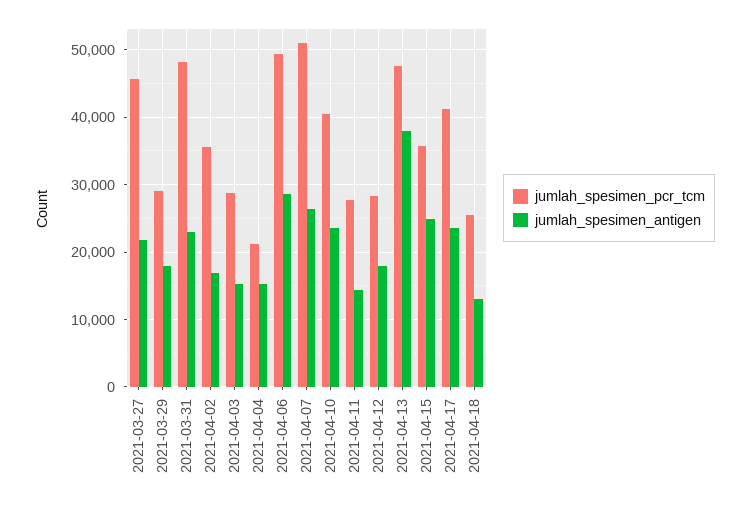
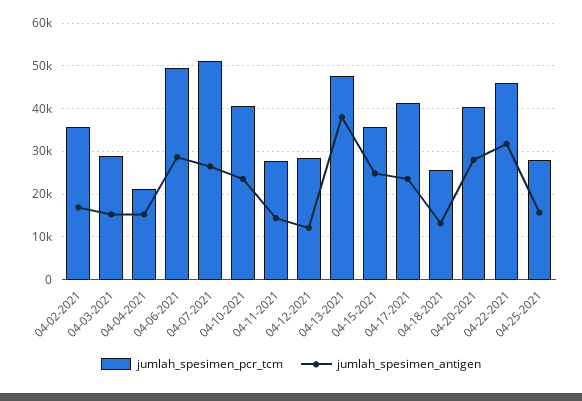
jumlah_spesimen_pcr_tcm, 2021-03-27: 46000 -> none
jumlah_spesimen_antigen, 2021-03-27: 22000 -> none
jumlah_spesimen_pcr_tcm, 2021-03-29: 29000 -> none
jumlah_spesimen_antigen, 2021-03-29: 18000 -> none
jumlah_spesimen_pcr_tcm, 2021-03-31: 48000 -> none
jumlah_spesimen_antigen, 2021-03-31: 23000 -> none
jumlah_spesimen_antigen, 2021-04-12: 18000 -> 12000
jumlah_spesimen_pcr_tcm, 04-20-2021: none -> 40000
jumlah_spesimen_antigen, 04-20-2021: none -> 28000
jumlah_spesimen_pcr_tcm, 04-22-2021: none -> 46000
jumlah_spesimen_antigen, 04-22-2021: none -> 32000
jumlah_spesimen_pcr_tcm, 04-25-2021: none -> 28000
jumlah_spesimen_antigen, 04-25-2021: none -> 16000

